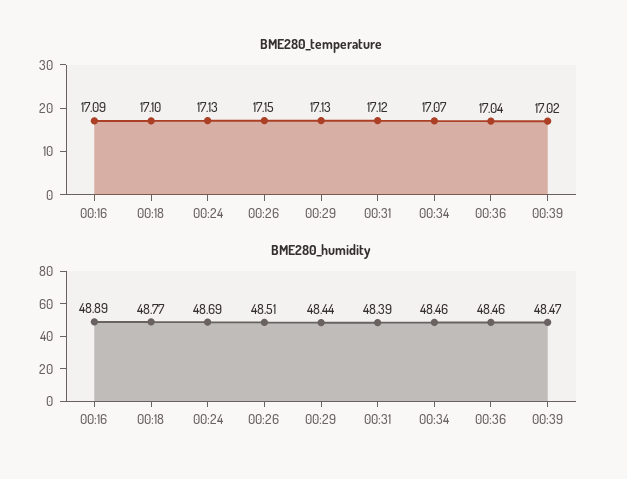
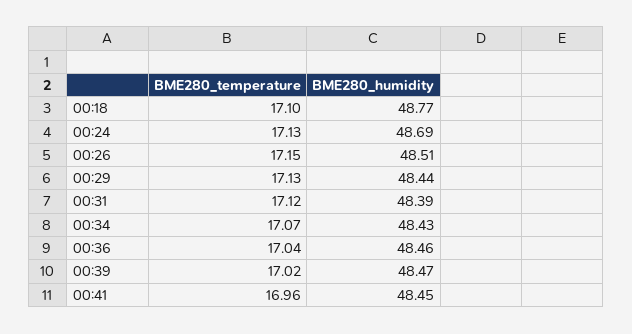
BME280_temperature, 00:16: 17.09 -> none
BME280_humidity, 00:16: 48.89 -> none
BME280_humidity, 00:34: 48.46 -> 48.43
BME280_temperature, 00:41: none -> 16.96
BME280_humidity, 00:41: none -> 48.45

